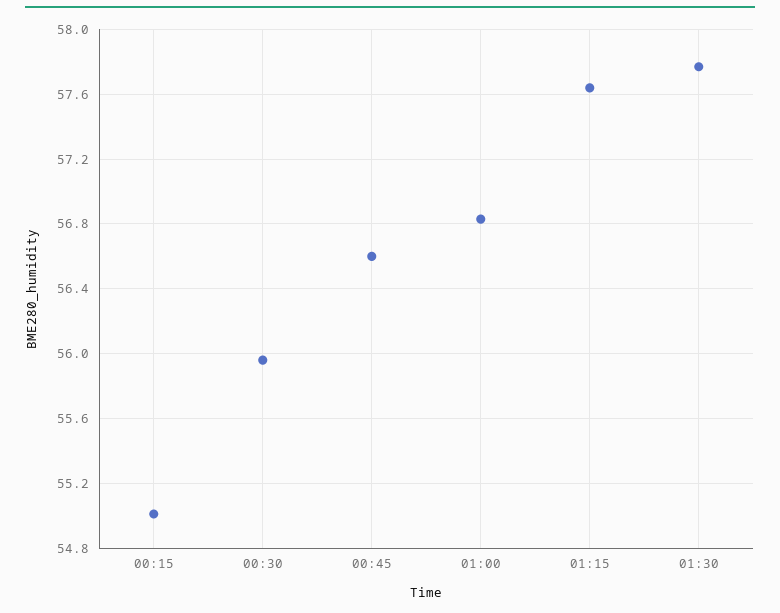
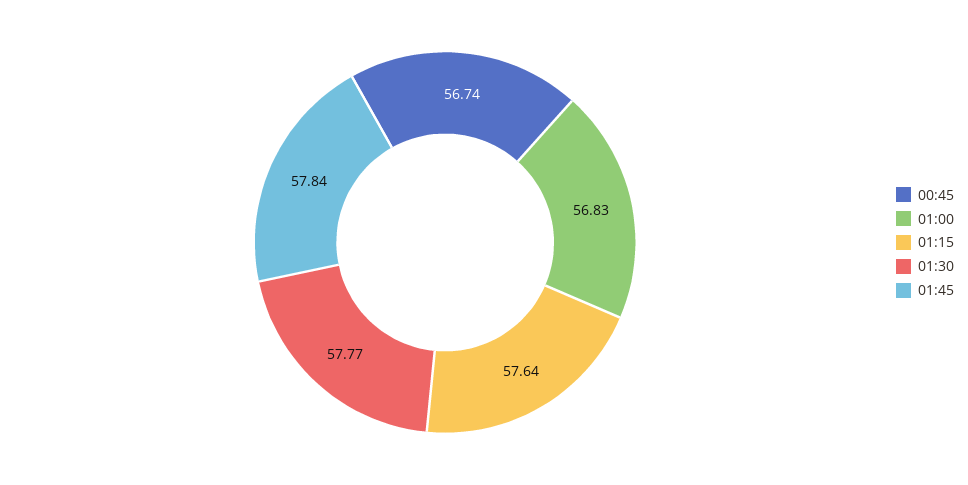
00:15: 55 -> none
00:30: 55.95 -> none
00:45: 56.6 -> 56.74
01:45: none -> 57.84

